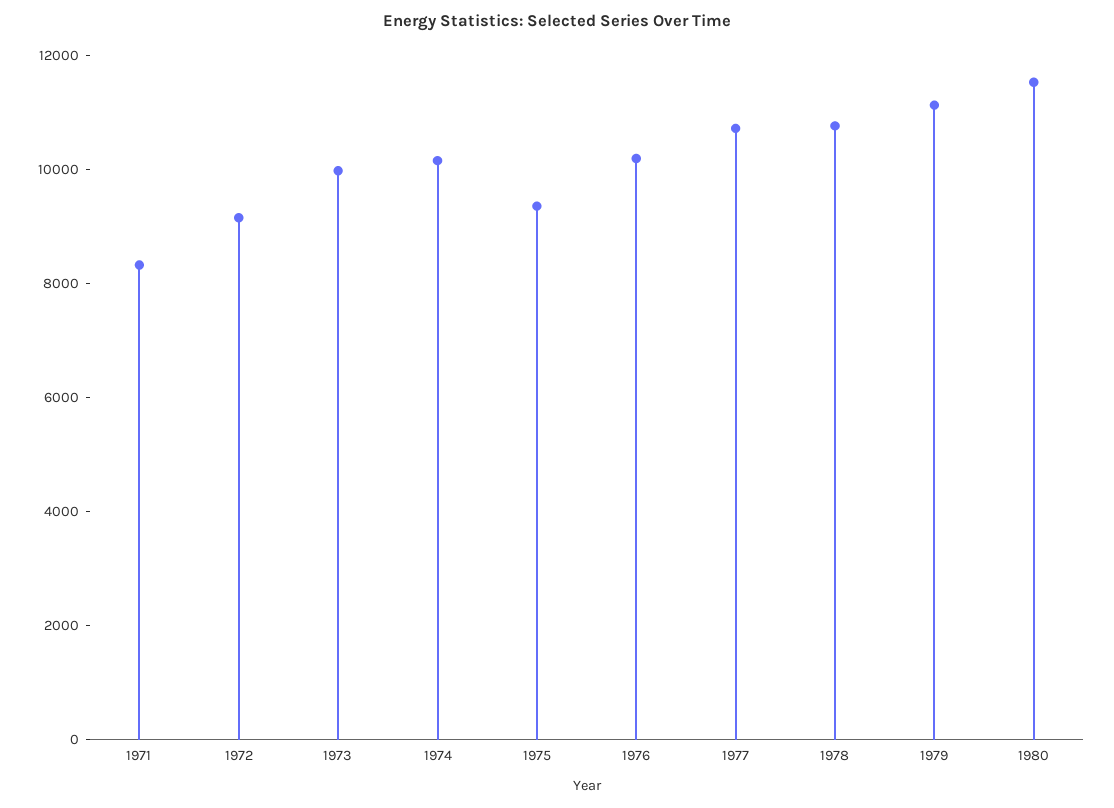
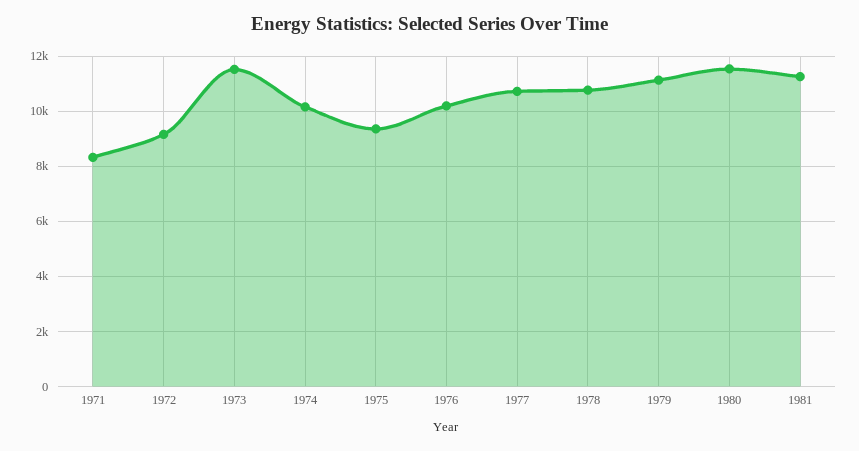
1973: 10000 -> 11500
1981: none -> 11250

